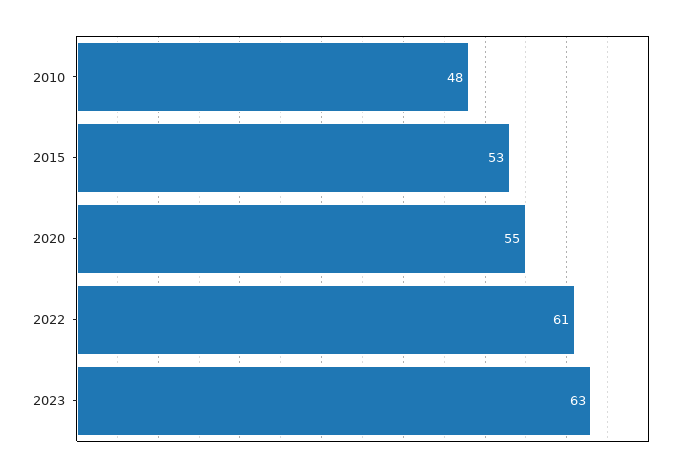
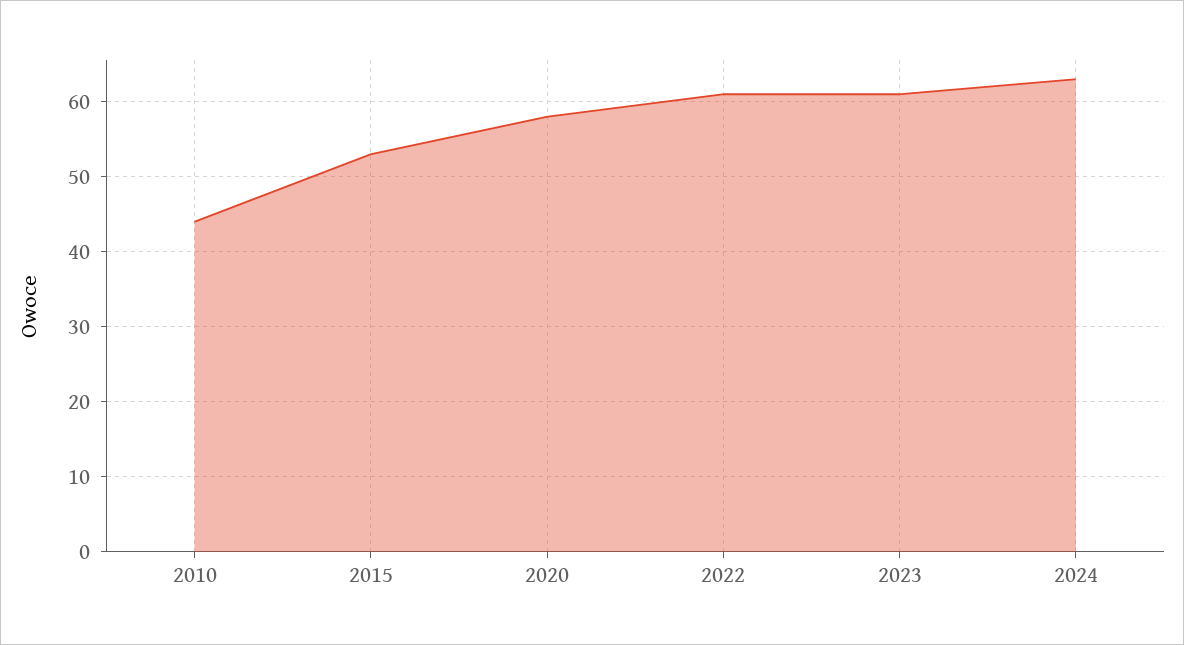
2010: 48 -> 44
2020: 55 -> 58
2023: 63 -> 61
2024: none -> 63

